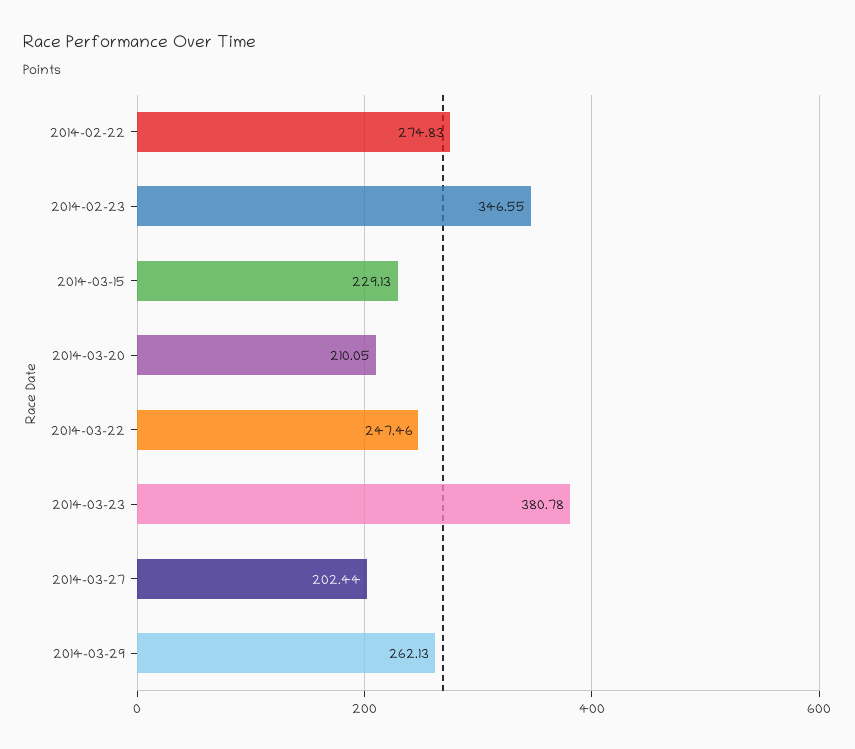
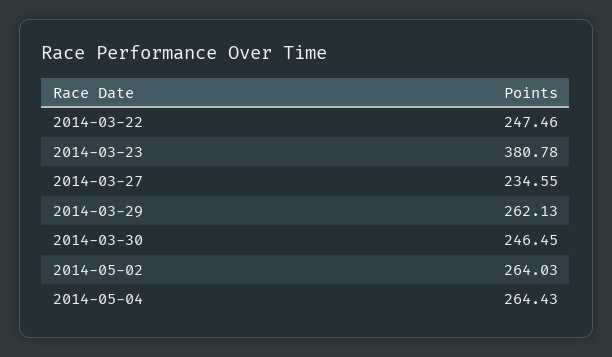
2014-02-22: 274.83 -> none
2014-02-23: 346.55 -> none
2014-03-15: 229.13 -> none
2014-03-20: 210.05 -> none
2014-03-27: 202.44 -> 234.55
2014-03-30: none -> 246.45
2014-05-02: none -> 264.03
2014-05-04: none -> 264.43

